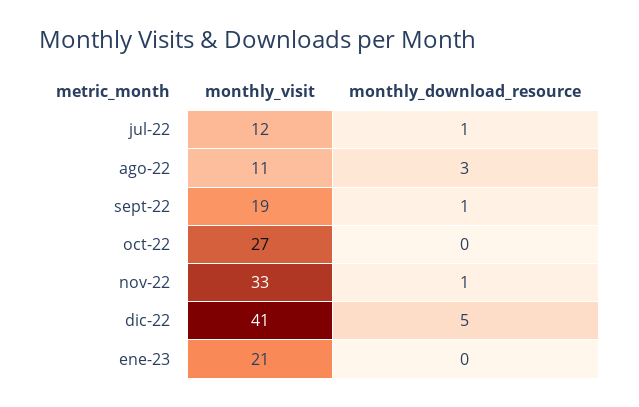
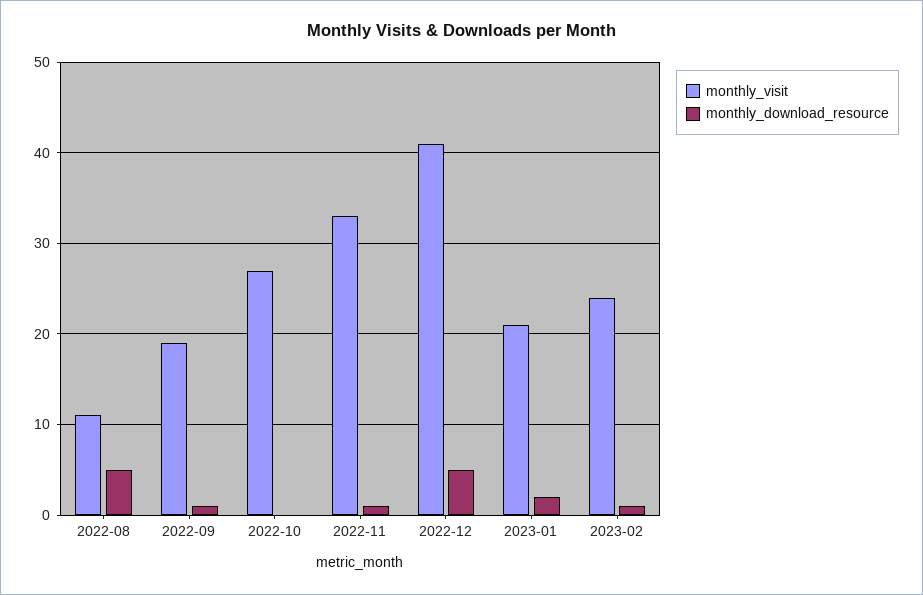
monthly_visit, jul-22: 12 -> none
monthly_download_resource, jul-22: 1 -> none
monthly_download_resource, ago-22: 3 -> 5
monthly_download_resource, ene-23: 0 -> 2
monthly_visit, 2023-02: none -> 24
monthly_download_resource, 2023-02: none -> 1

